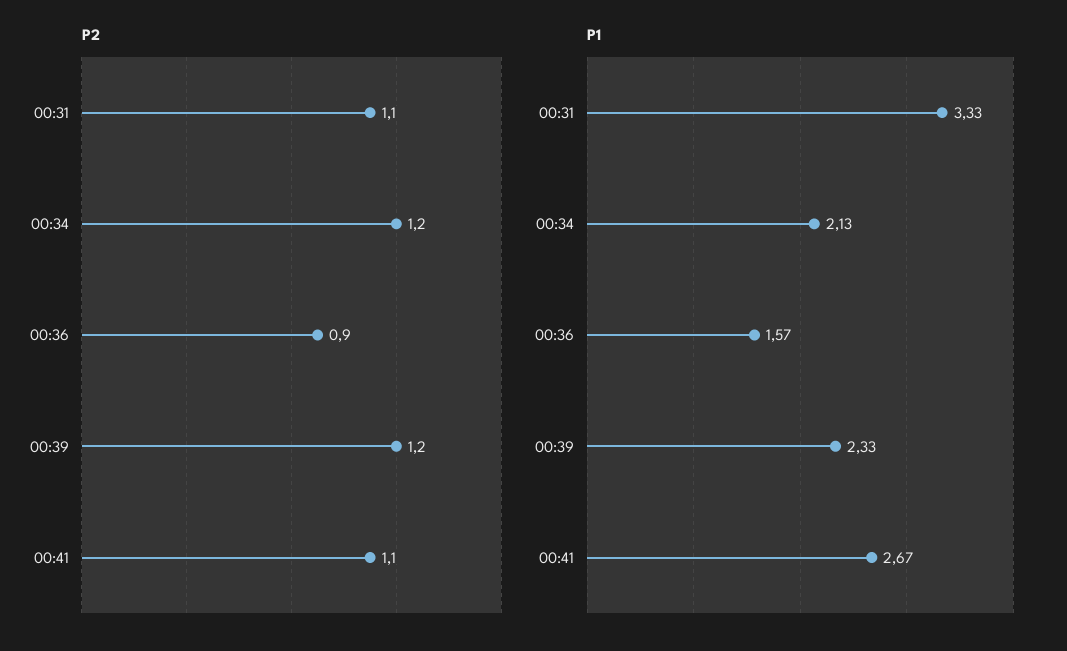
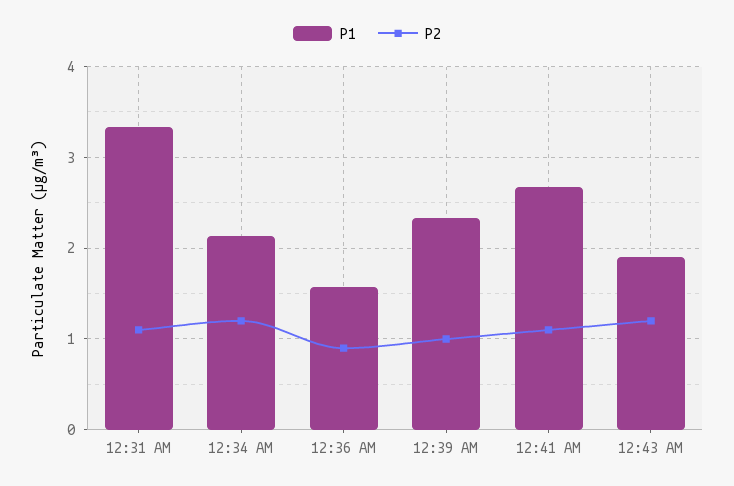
P2, 00:39: 1.2 -> 1
P1, 12:43 AM: none -> 1.9
P2, 12:43 AM: none -> 1.2

